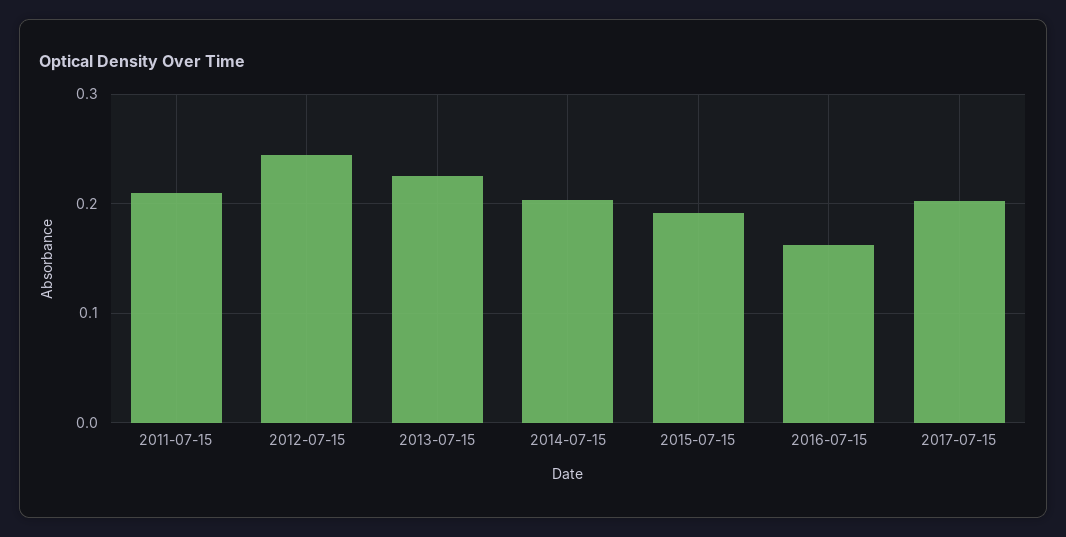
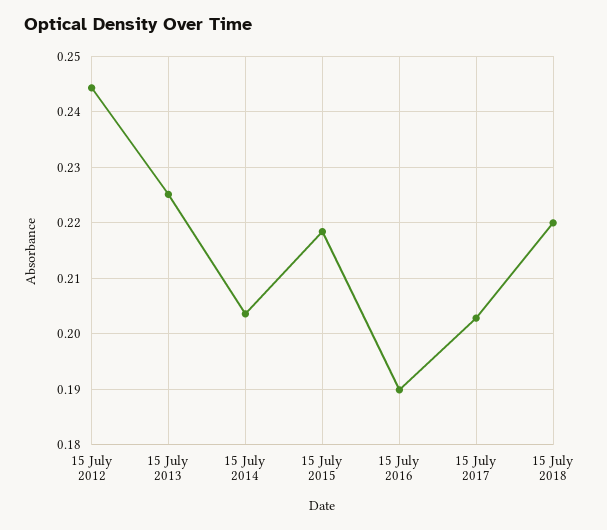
2011-07-15: 0.21 -> none
2015-07-15: 0.19 -> 0.218
2016-07-15: 0.16 -> 0.19
15 July 2018: none -> 0.22

